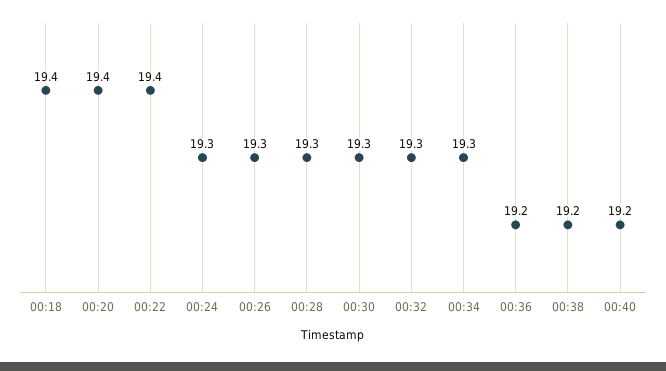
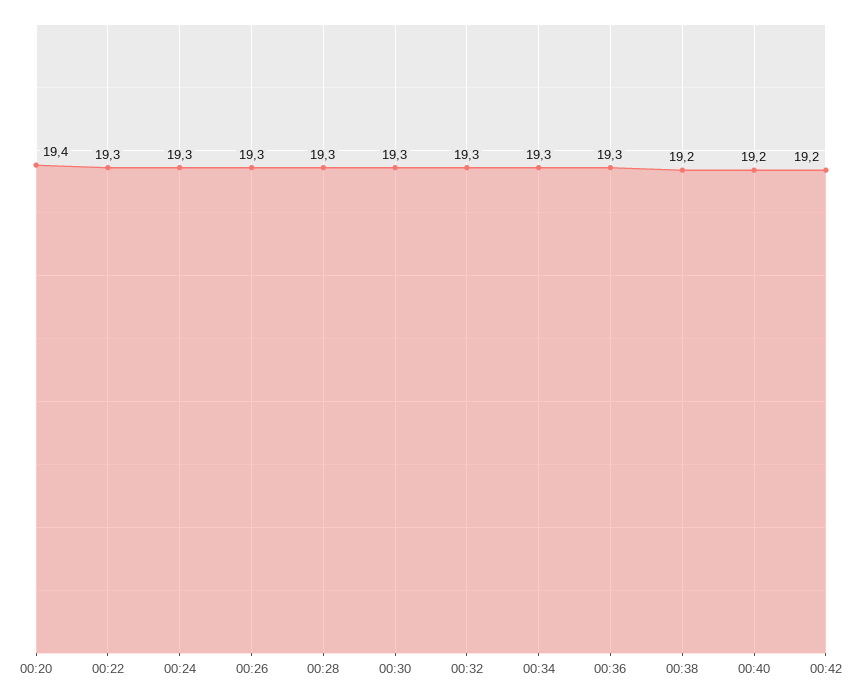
00:18: 19.4 -> none
00:22: 19.4 -> 19.3
00:36: 19.2 -> 19.3
00:42: none -> 19.2

